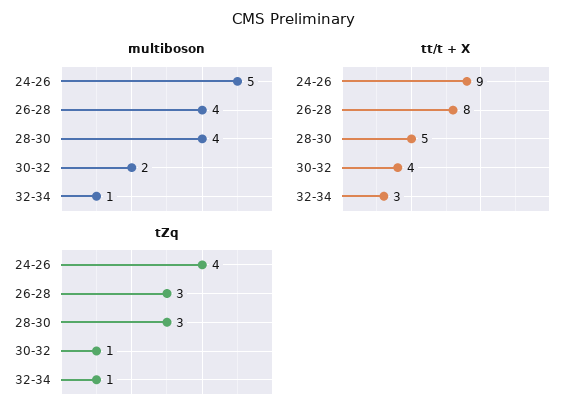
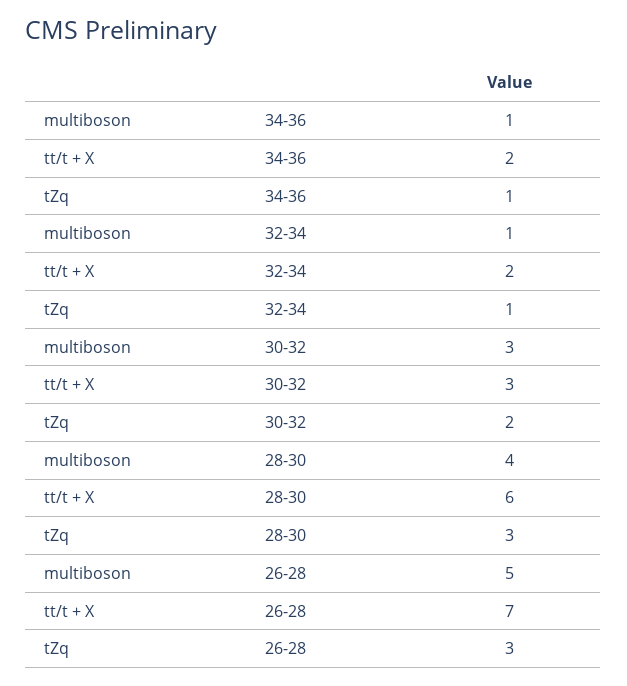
multiboson, 24-26: 5 -> none
multiboson, 26-28: 4 -> 5
multiboson, 30-32: 2 -> 3
tt/t + X, 24-26: 9 -> none
tt/t + X, 26-28: 8 -> 7
tt/t + X, 28-30: 5 -> 6
tt/t + X, 30-32: 4 -> 3
tt/t + X, 32-34: 3 -> 2
tZq, 24-26: 4 -> none
tZq, 30-32: 1 -> 2
multiboson, 34-36: none -> 1
tt/t + X, 34-36: none -> 2
tZq, 34-36: none -> 1

